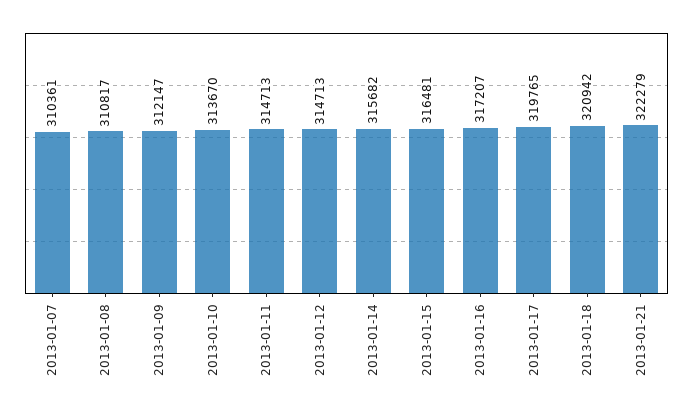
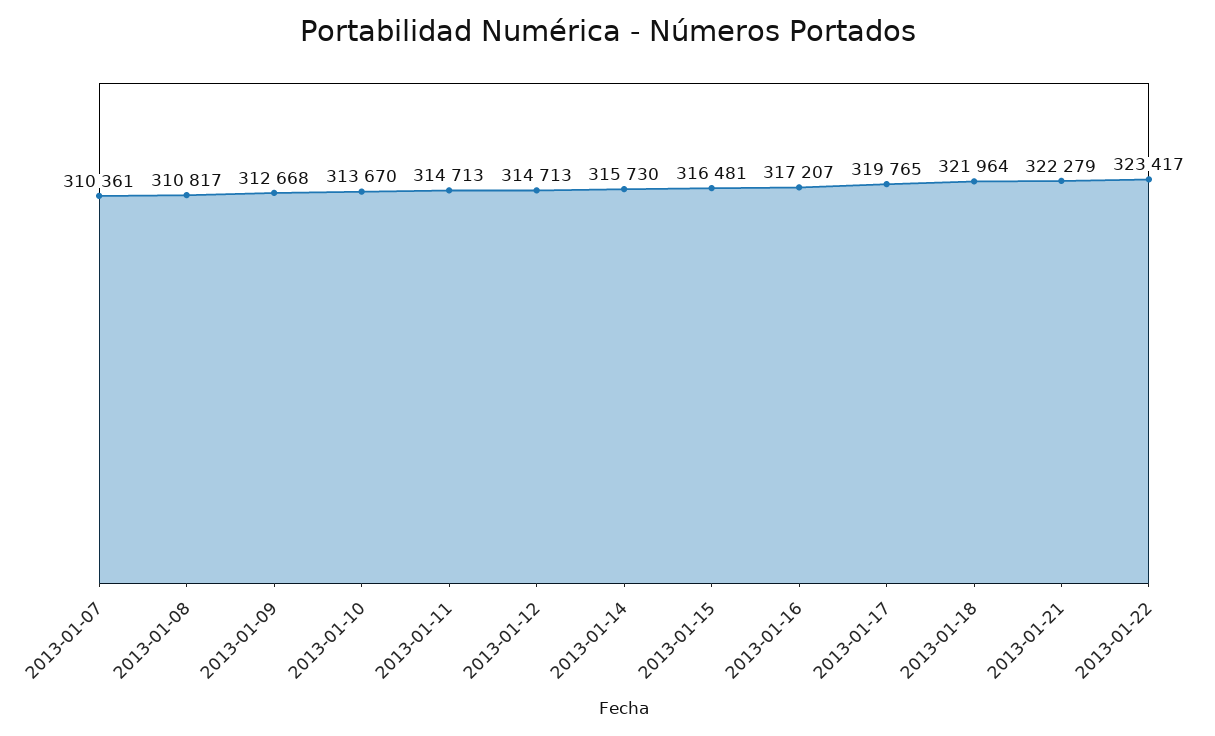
2013-01-09: 312147 -> 312668
2013-01-14: 315682 -> 315730
2013-01-18: 320942 -> 321964
2013-01-22: none -> 323417

